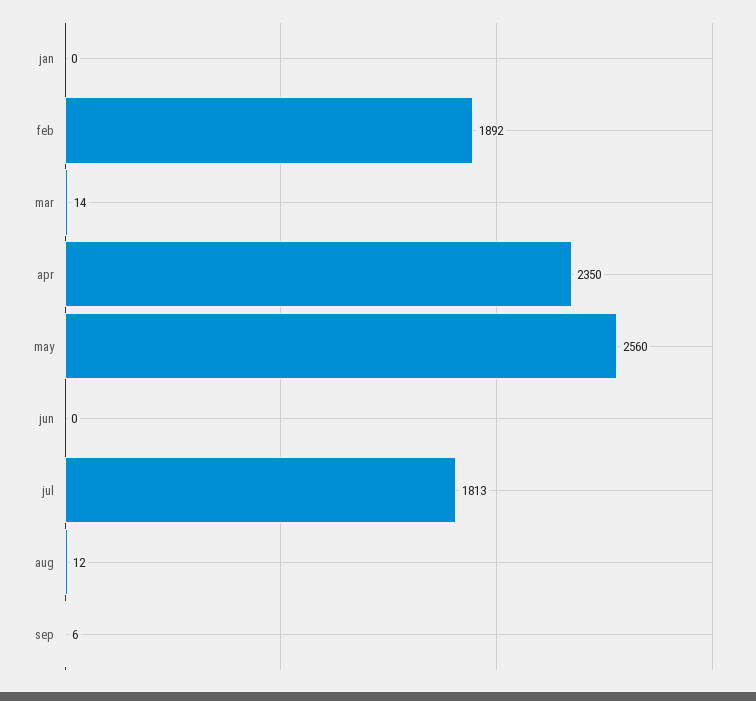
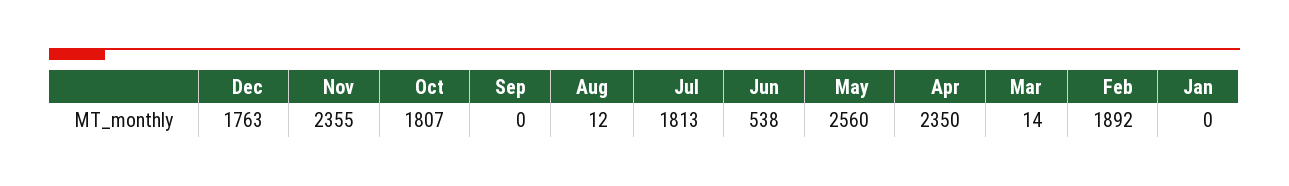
jun: 0 -> 538
sep: 6 -> 0
Dec: none -> 1763
Nov: none -> 2355
Oct: none -> 1807

